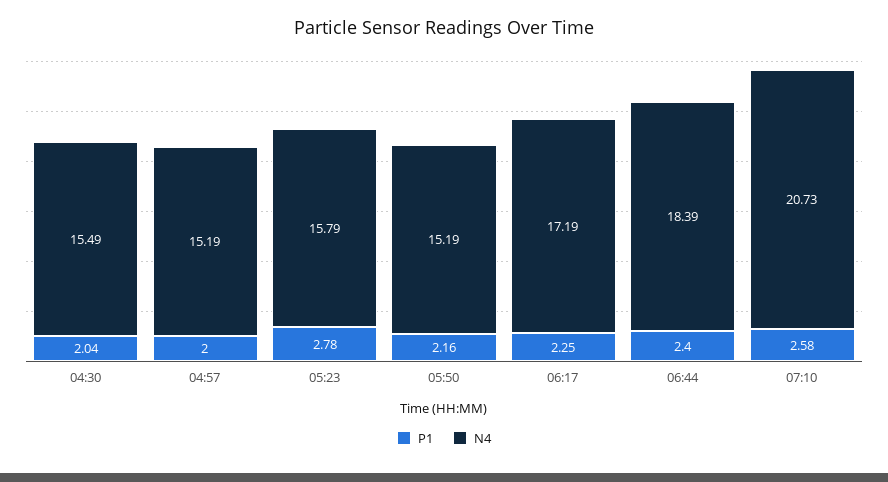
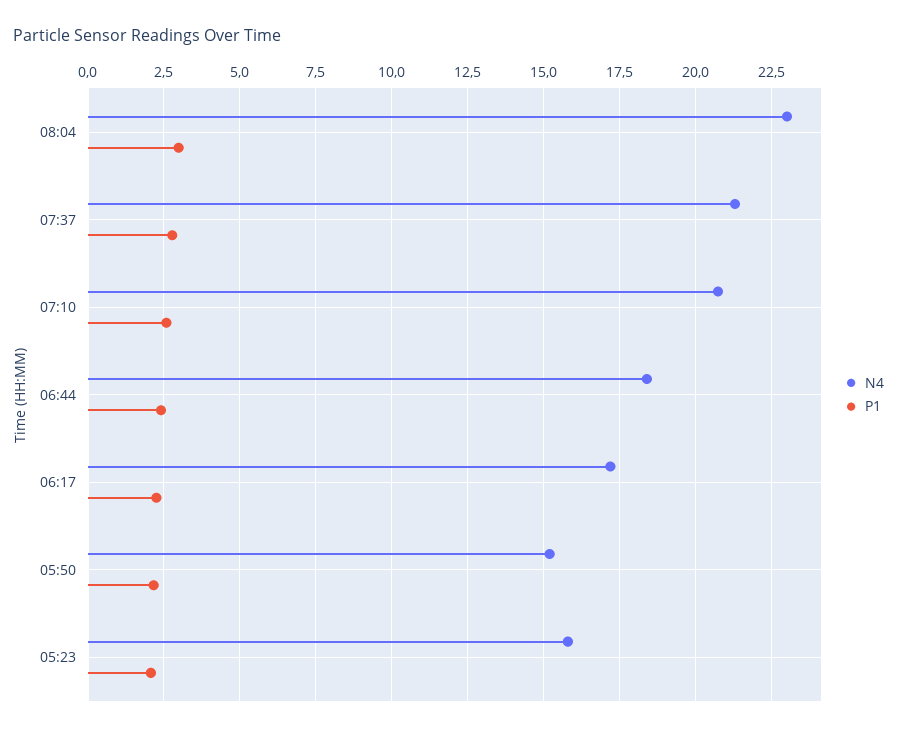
P1, 04:30: 2.04 -> none
N4, 04:30: 15.49 -> none
P1, 04:57: 2 -> none
N4, 04:57: 15.19 -> none
P1, 05:23: 2.78 -> 2
N4, 08:04: none -> 23
P1, 08:04: none -> 3
N4, 07:37: none -> 21.25
P1, 07:37: none -> 2.75

